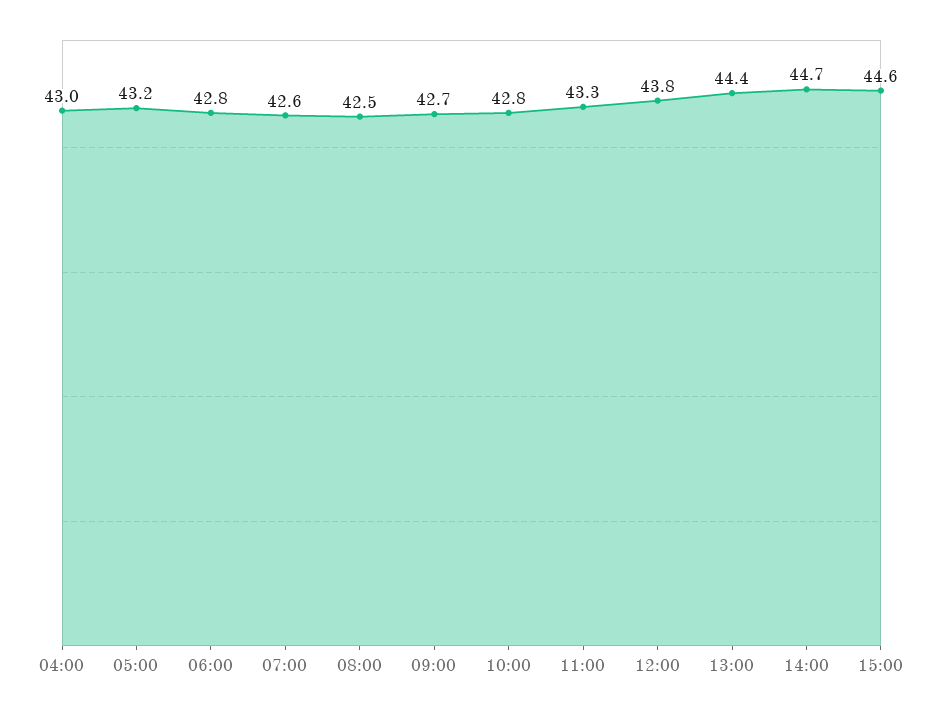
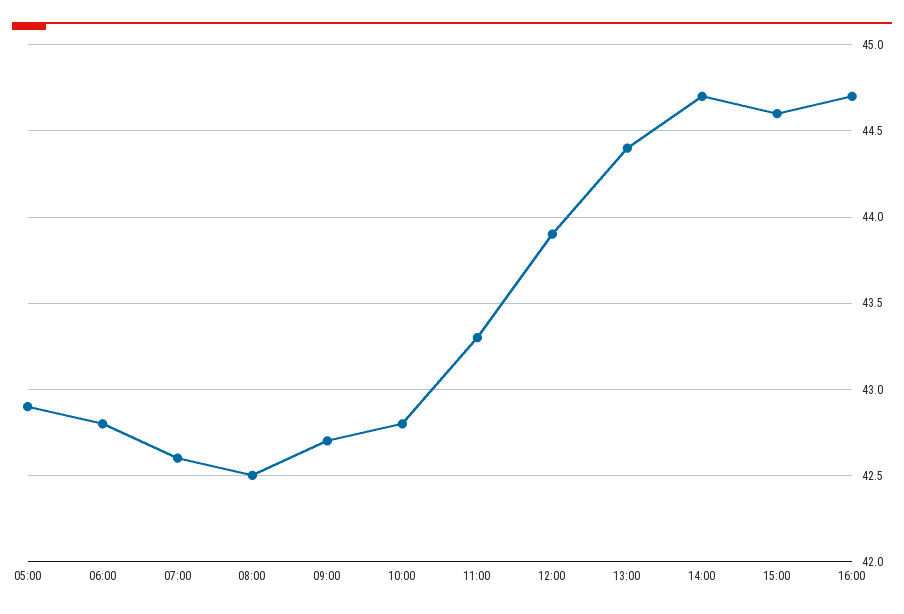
04:00: 43 -> none
05:00: 43.2 -> 42.9
12:00: 43.8 -> 43.9
16:00: none -> 44.7

